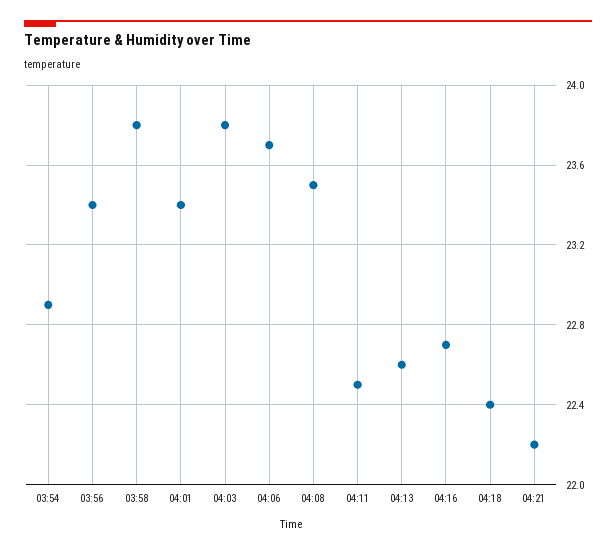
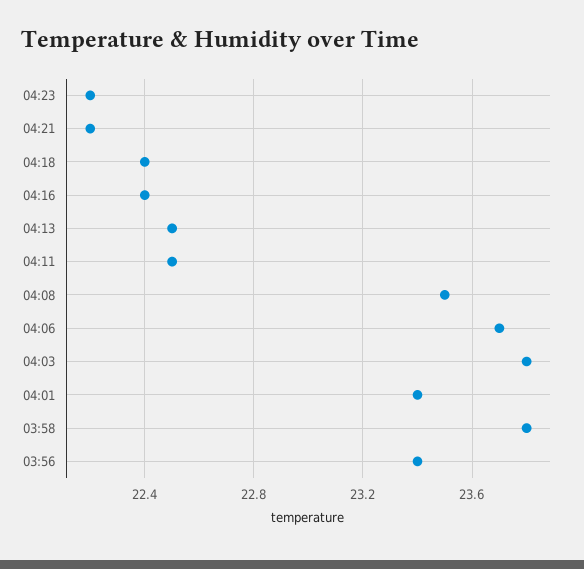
03:54: 22.9 -> none
04:13: 22.6 -> 22.5
04:16: 22.7 -> 22.4
04:23: none -> 22.2

